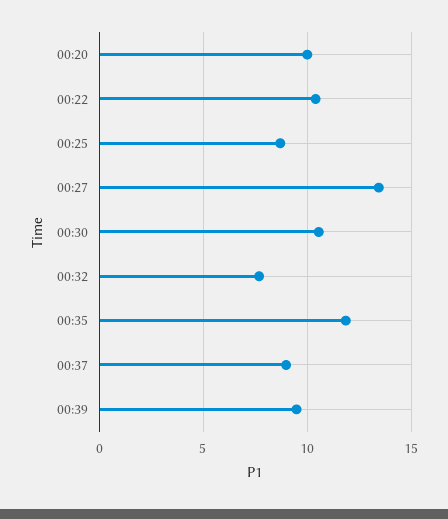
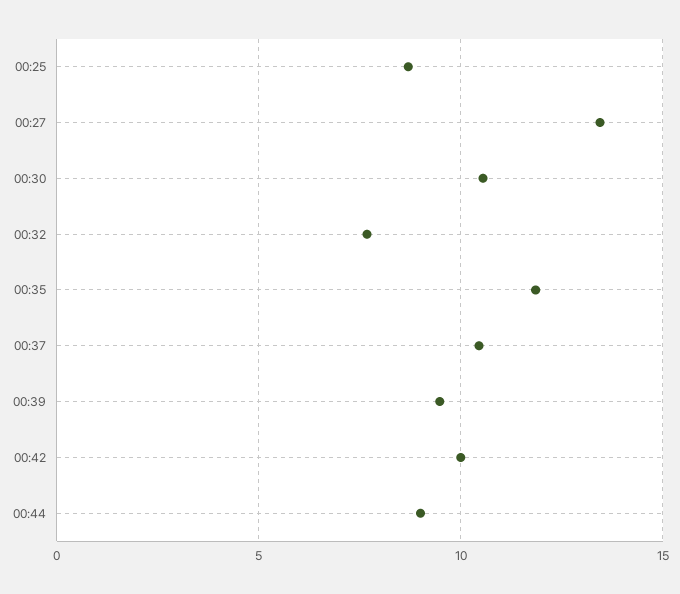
00:20: 10 -> none
00:22: 10.5 -> none
00:37: 9 -> 10.5
00:42: none -> 10
00:44: none -> 9

